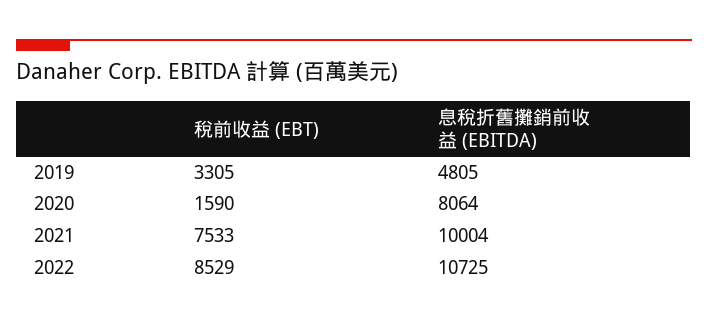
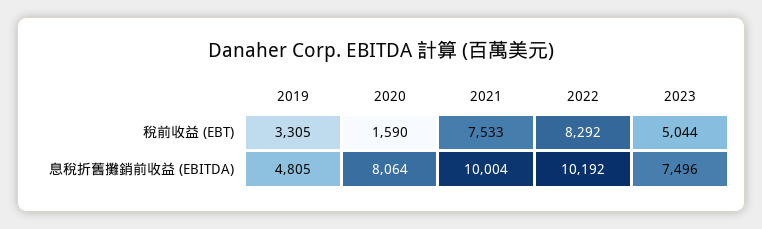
稅前收益 (EBT), 2022: 8529 -> 8292
息稅折舊攤銷前收益 (EBITDA), 2022: 10725 -> 10192
稅前收益 (EBT), 2023: none -> 5044
息稅折舊攤銷前收益 (EBITDA), 2023: none -> 7496

